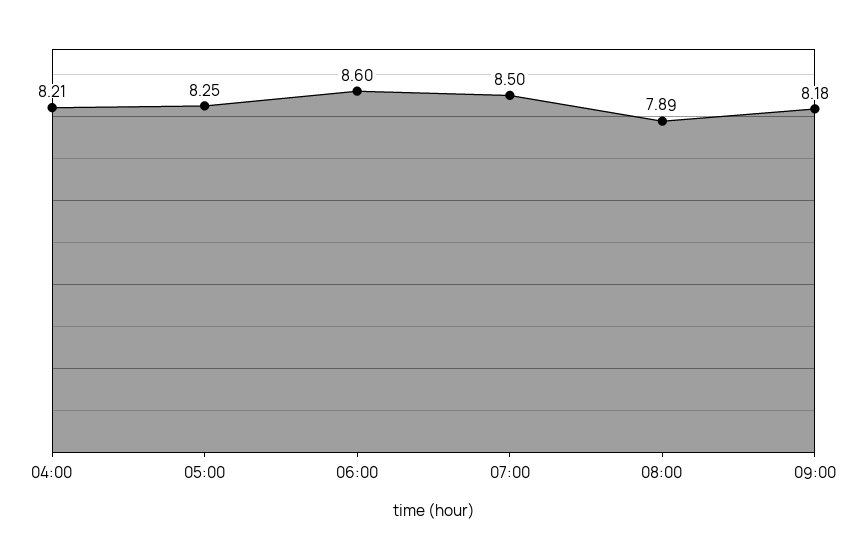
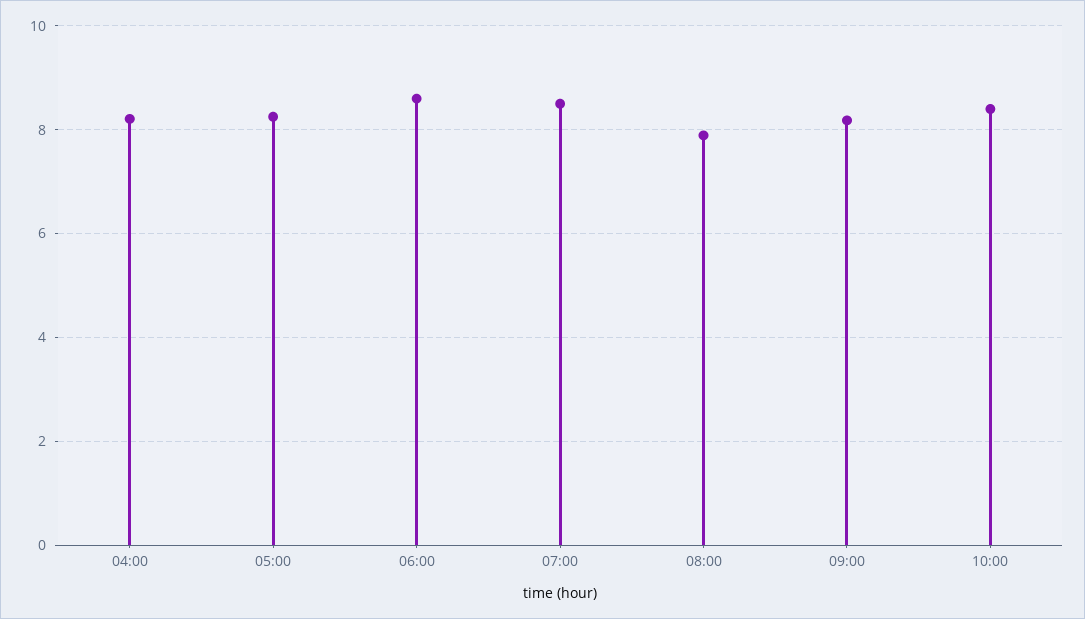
10:00: none -> 8.4

